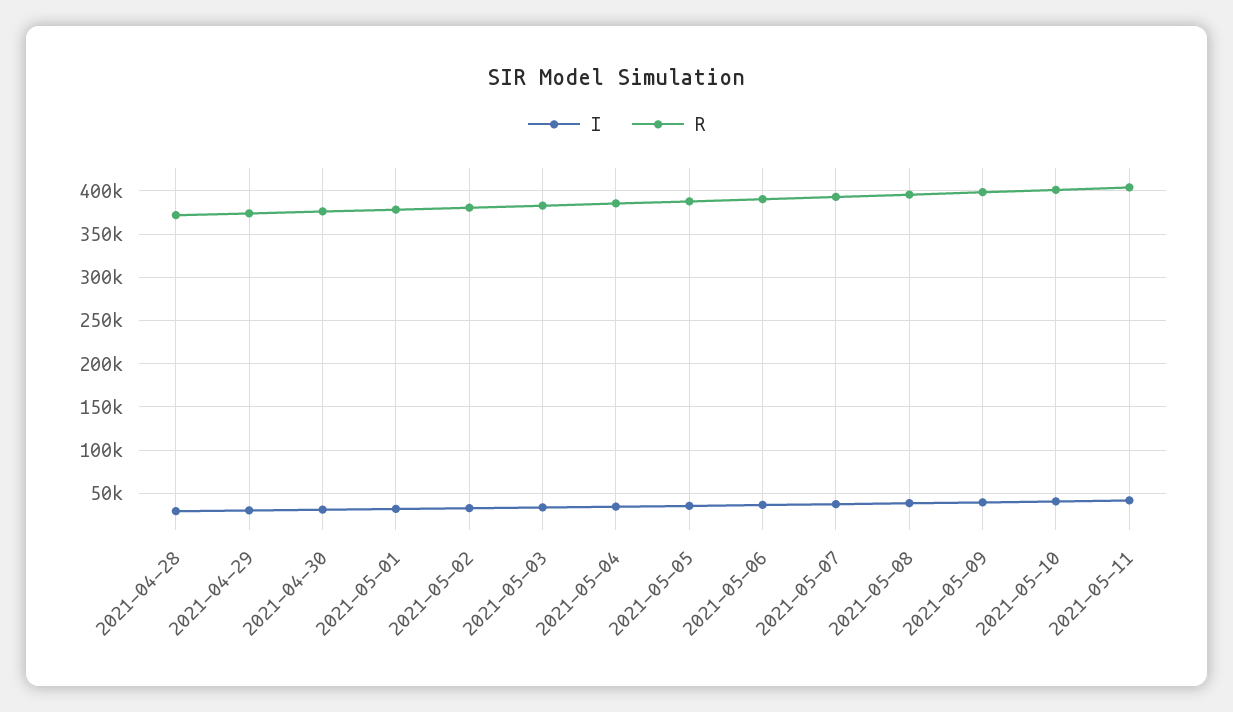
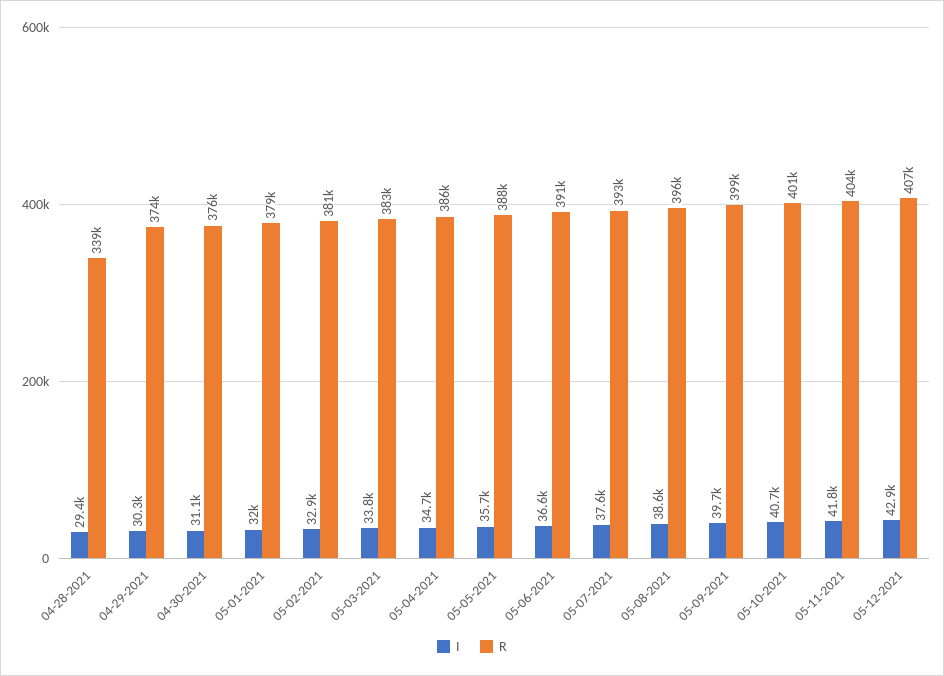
R, 2021-04-28: 370000 -> 339000
I, 05-12-2021: none -> 42900
R, 05-12-2021: none -> 407000

